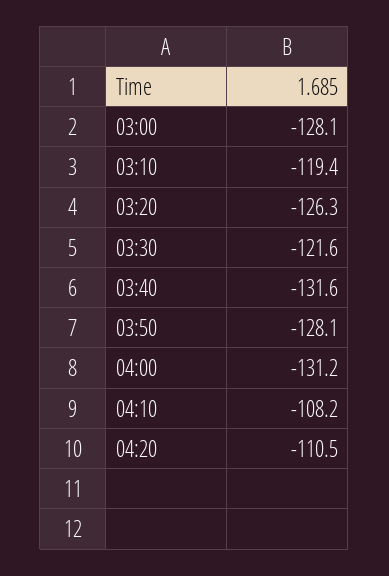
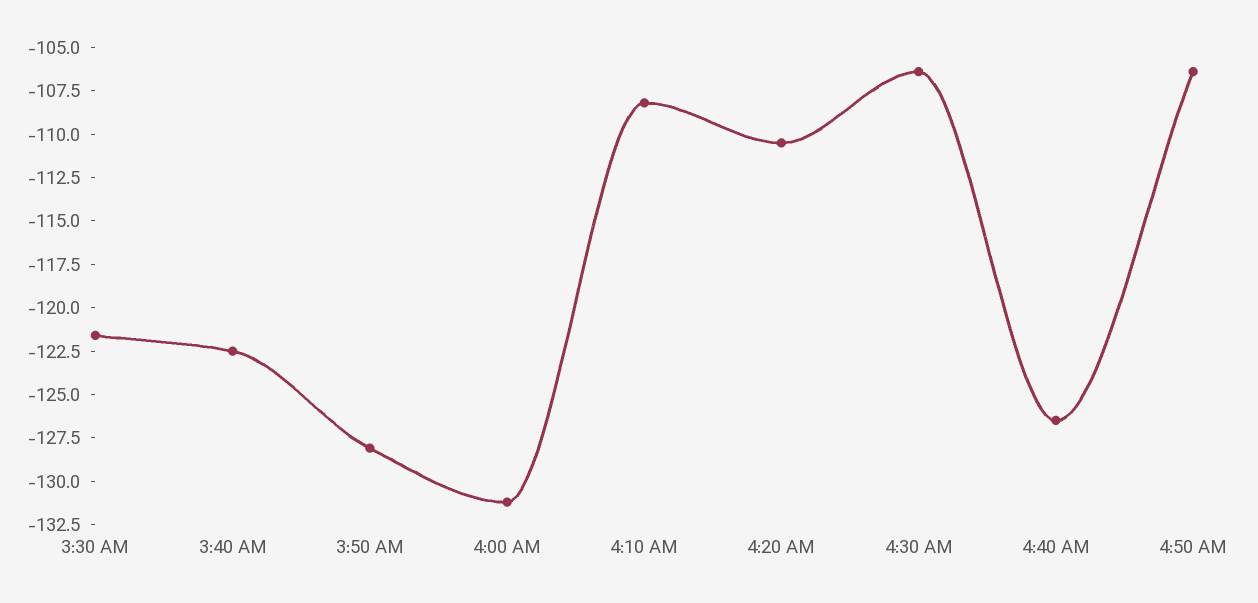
03:00: -128.1 -> none
03:10: -119.4 -> none
03:20: -126.3 -> none
03:40: -131.6 -> -122.5
4:30 AM: none -> -106.5
4:40 AM: none -> -126.5
4:50 AM: none -> -106.5

